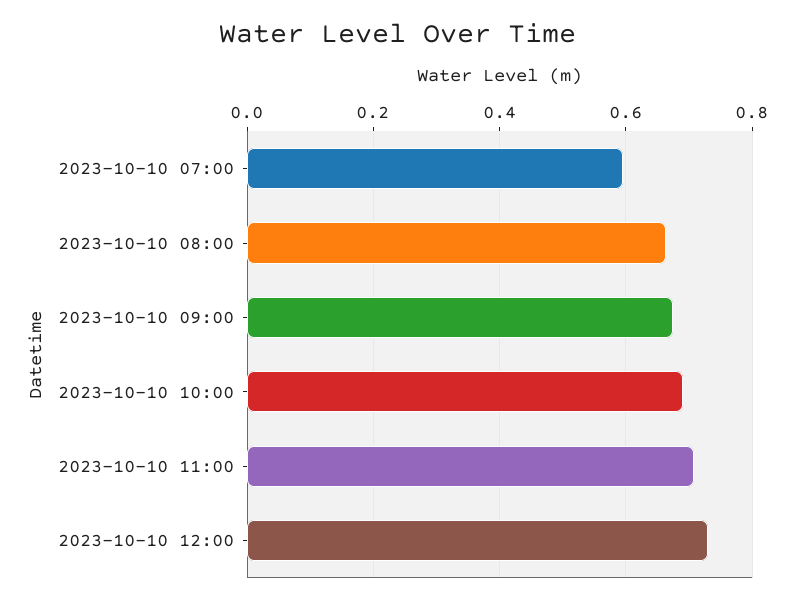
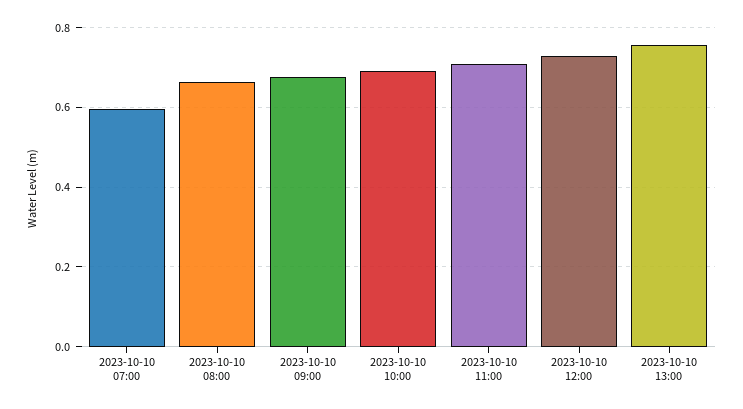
2023-10-10 13:00: none -> 0.76

